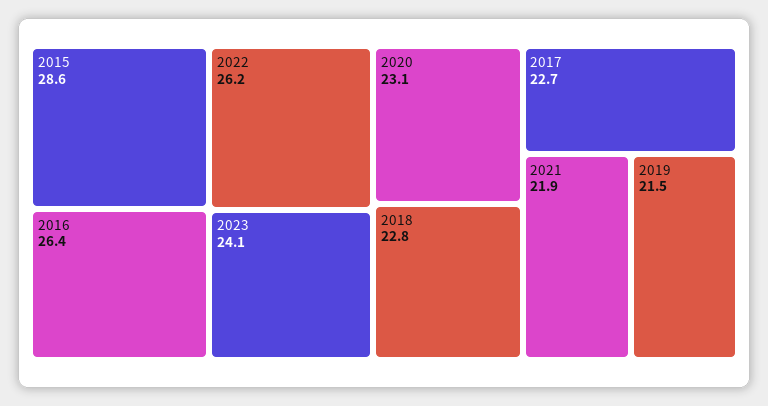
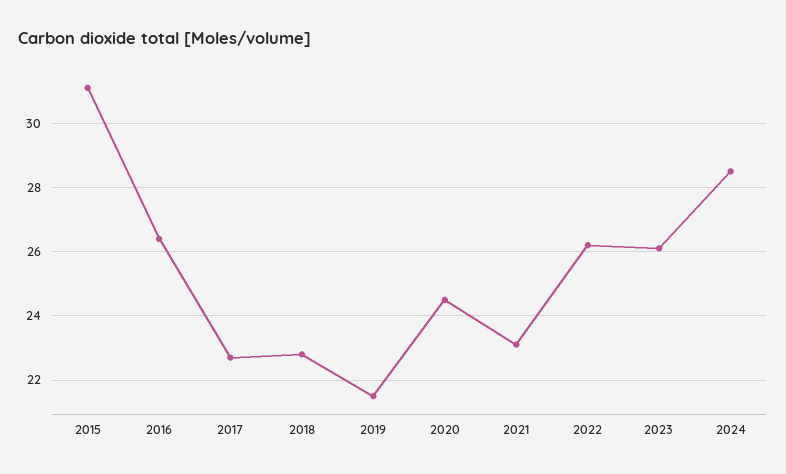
2015: 28.6 -> 31
2023: 24.1 -> 26
2020: 23.1 -> 24.5
2021: 21.9 -> 23
2024: none -> 28.5

